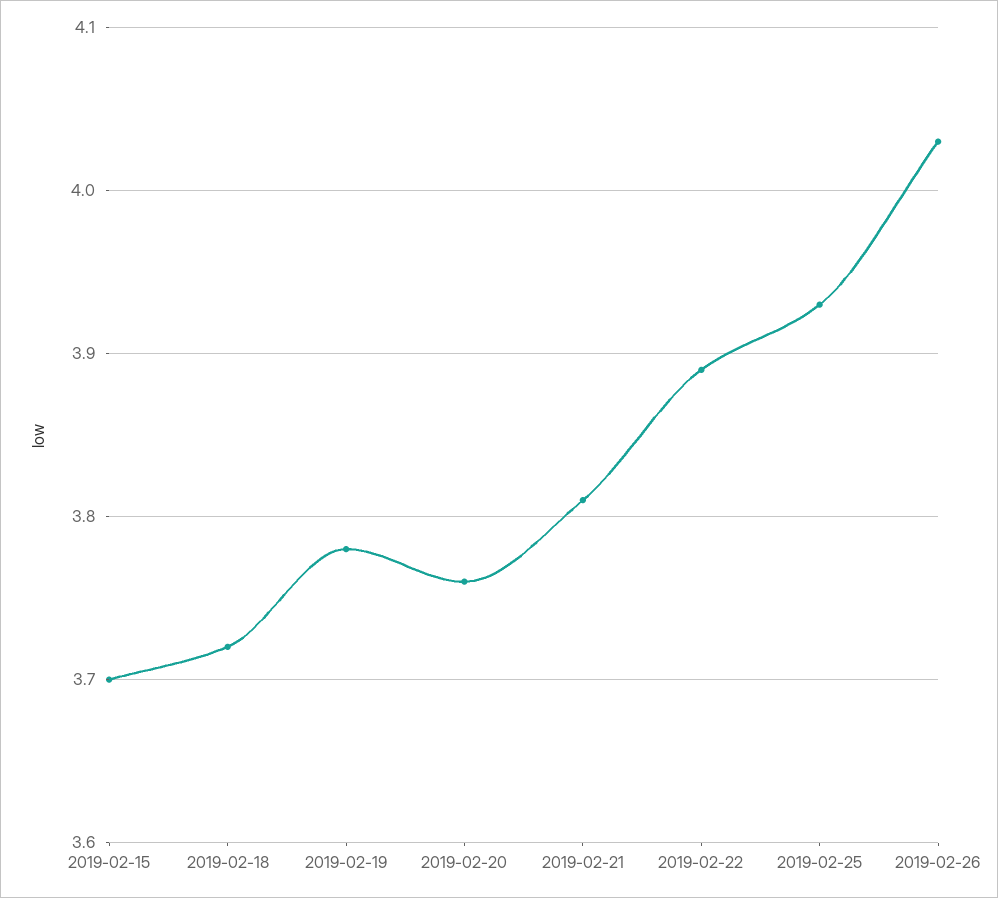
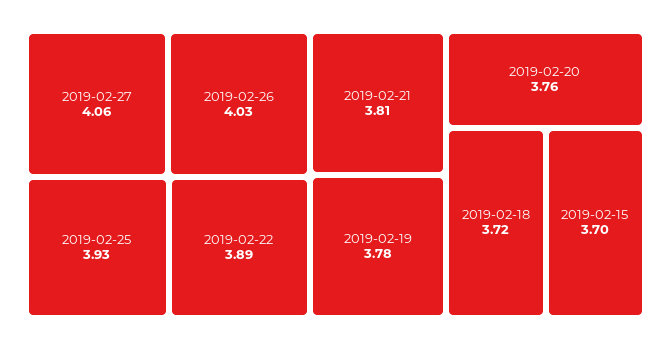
2019-02-27: none -> 4.06

